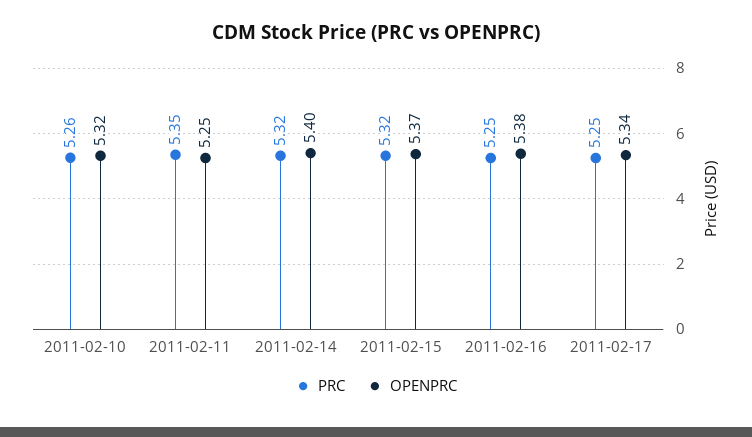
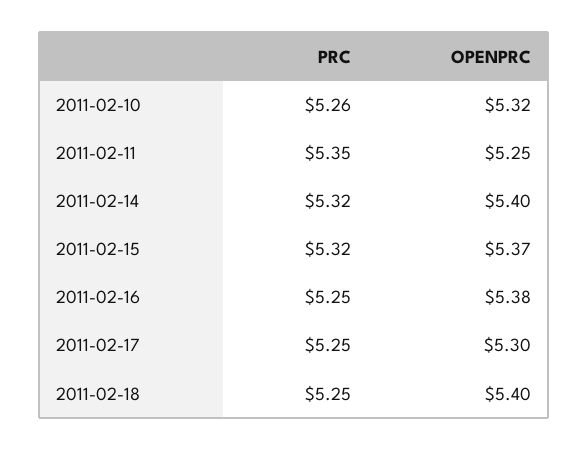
OPENPRC, 2011-02-17: 5.34 -> 5.3
PRC, 2011-02-18: none -> 5.25
OPENPRC, 2011-02-18: none -> 5.4

